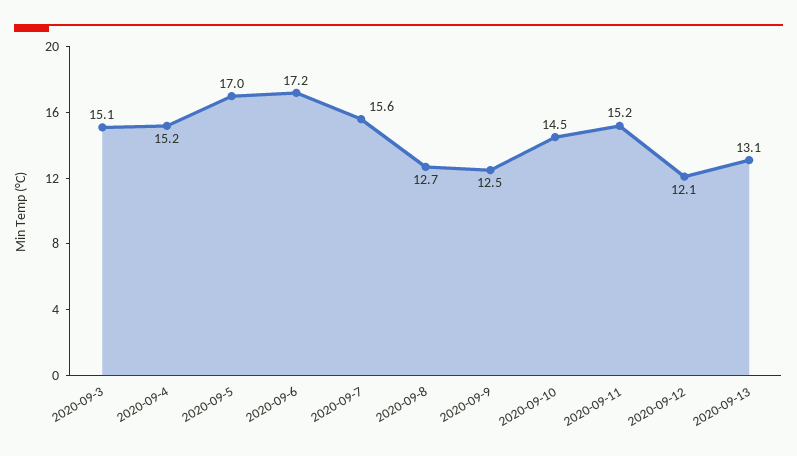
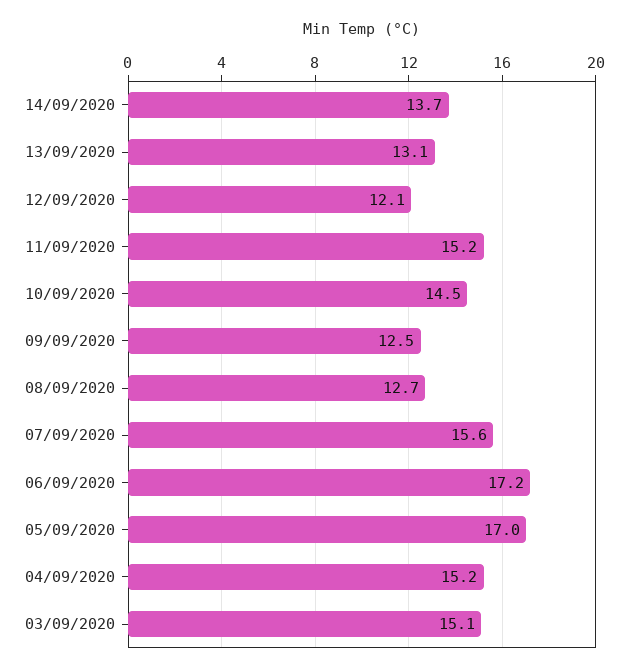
14/09/2020: none -> 13.7

